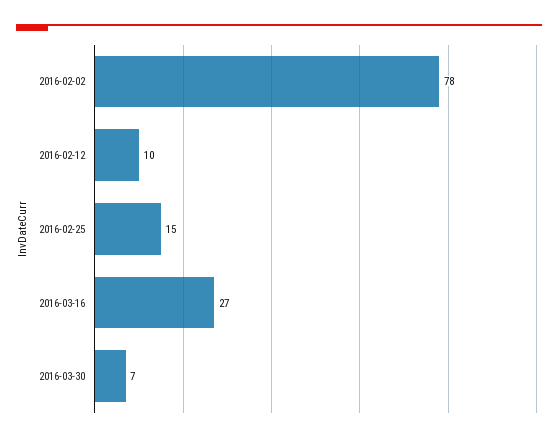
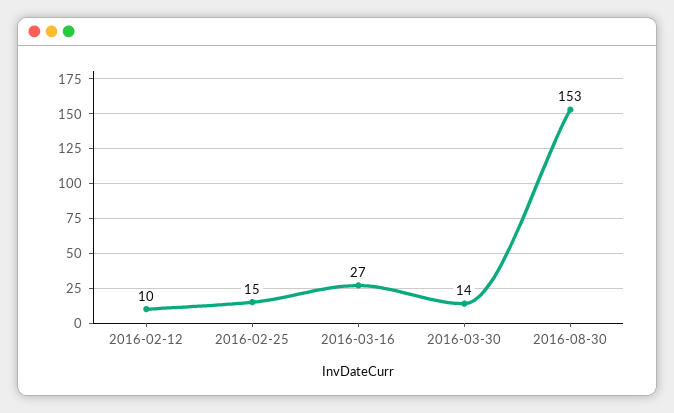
2016-02-02: 78 -> none
2016-03-30: 7 -> 14
2016-08-30: none -> 153

